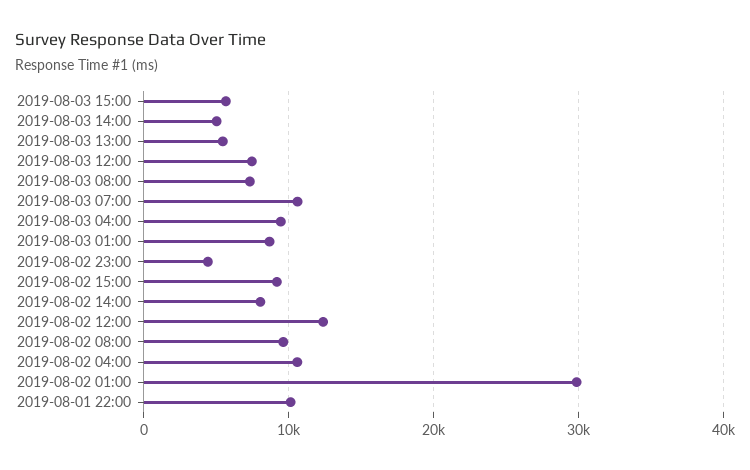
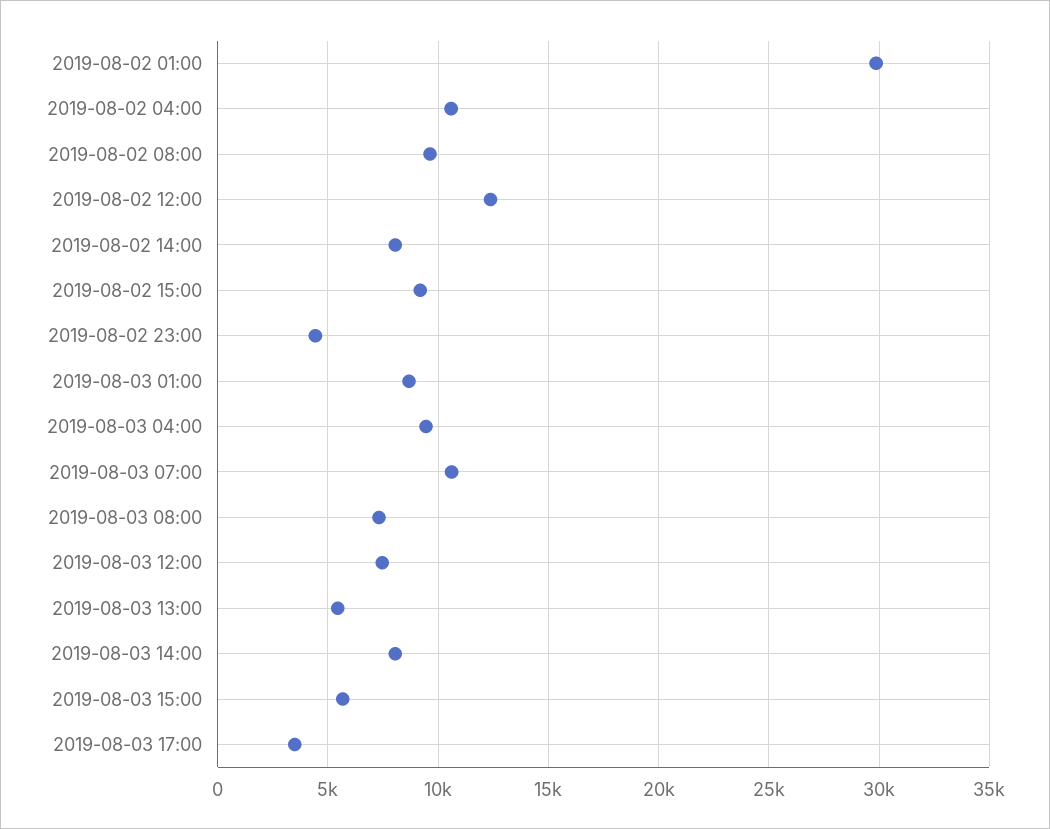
2019-08-03 14:00: 5000 -> 8000
2019-08-01 22:00: 10000 -> none
2019-08-03 17:00: none -> 3500

